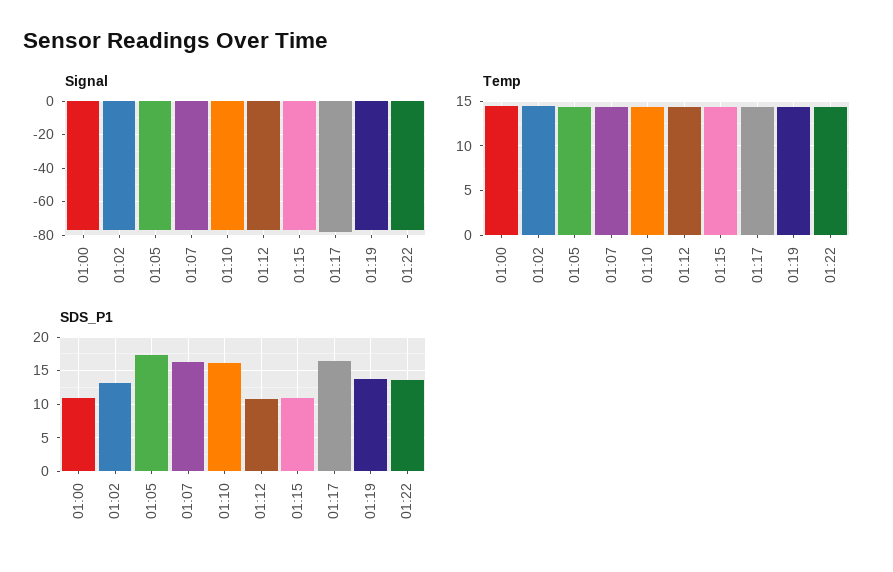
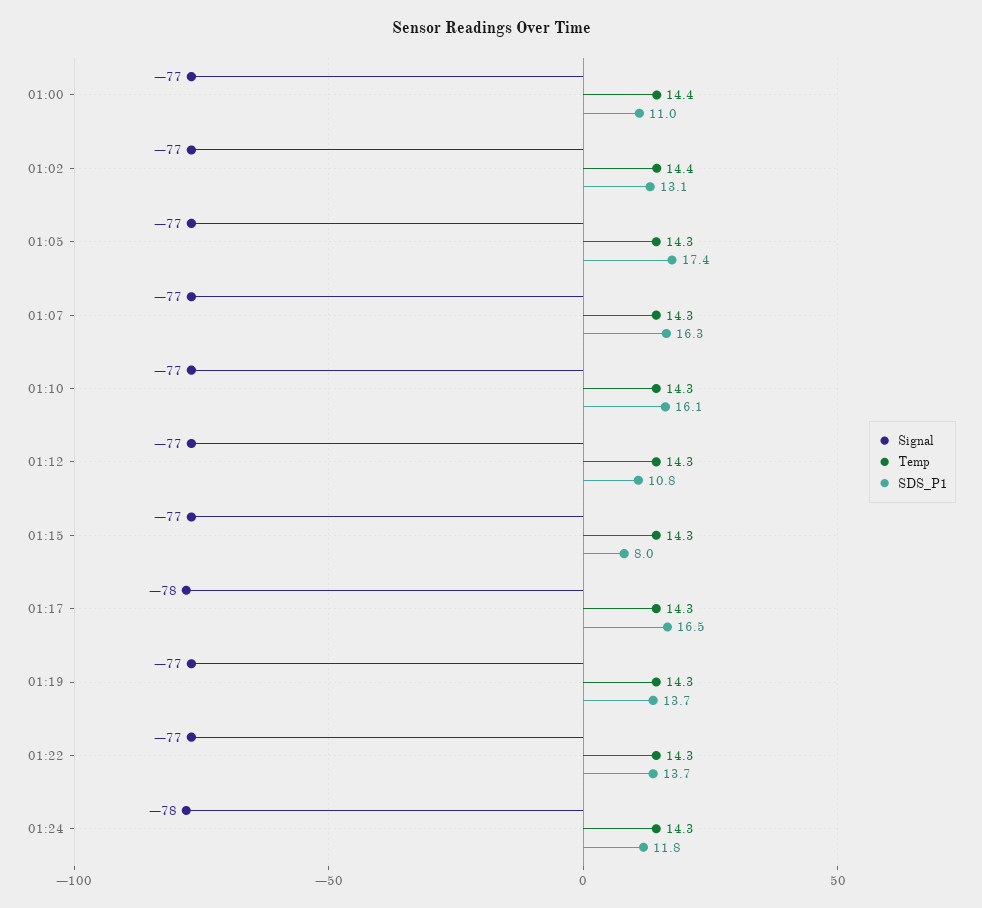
SDS_P1, 01:15: 11 -> 8
Signal, 01:24: none -> -78
Temp, 01:24: none -> 14.3
SDS_P1, 01:24: none -> 11.8

